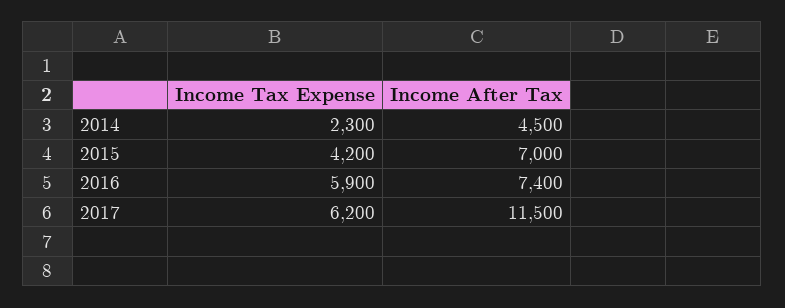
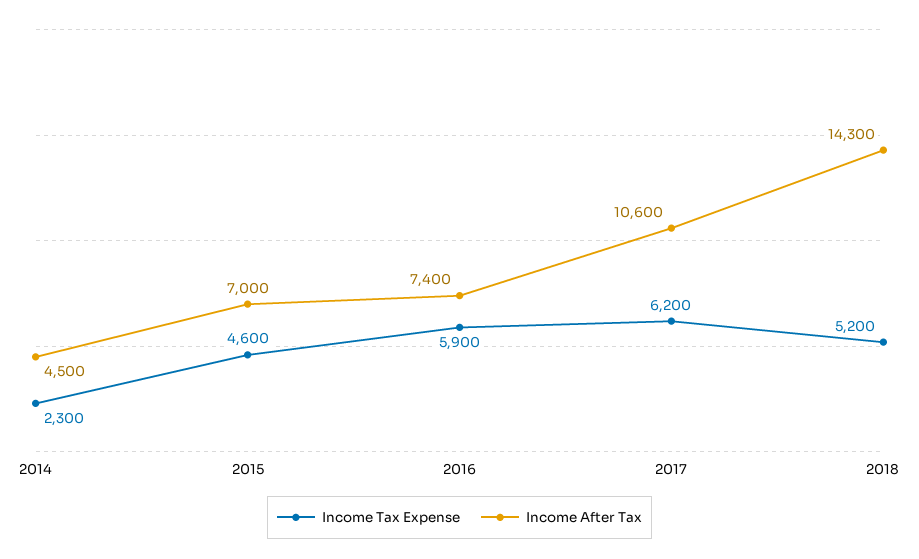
Income Tax Expense, 2015: 4200 -> 4600
Income After Tax, 2017: 11500 -> 10600
Income Tax Expense, 2018: none -> 5200
Income After Tax, 2018: none -> 14300

